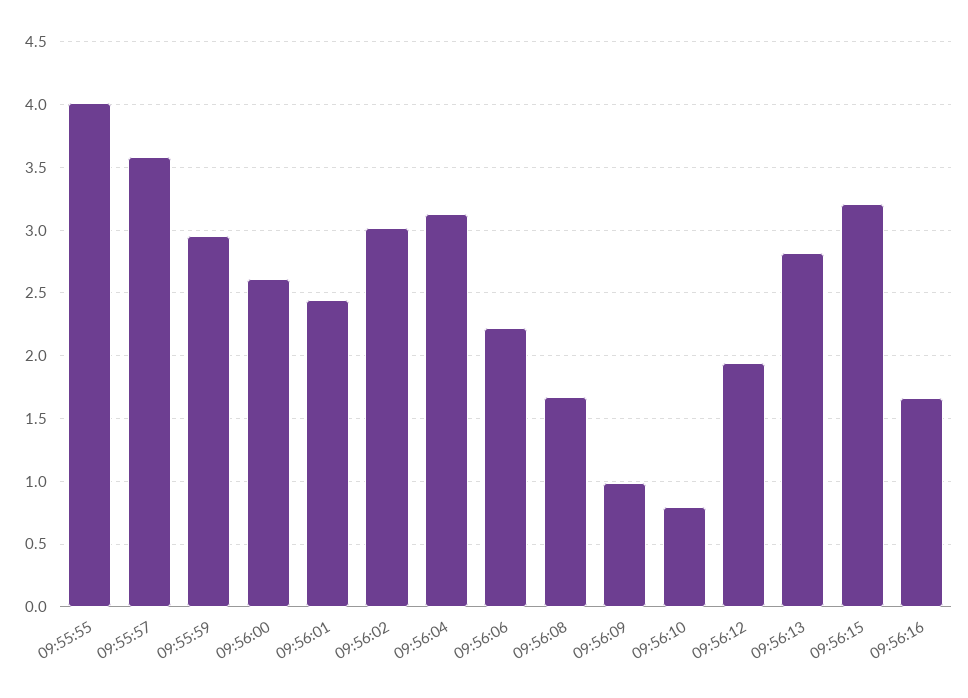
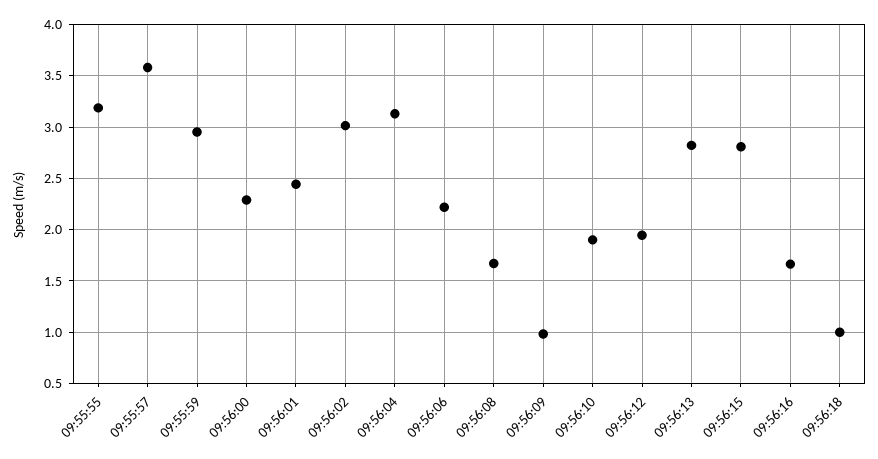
09:55:55: 4 -> 3.2
09:56:00: 2.6 -> 2.3
09:56:10: 0.8 -> 1.9
09:56:15: 3.2 -> 2.8
09:56:18: none -> 1

